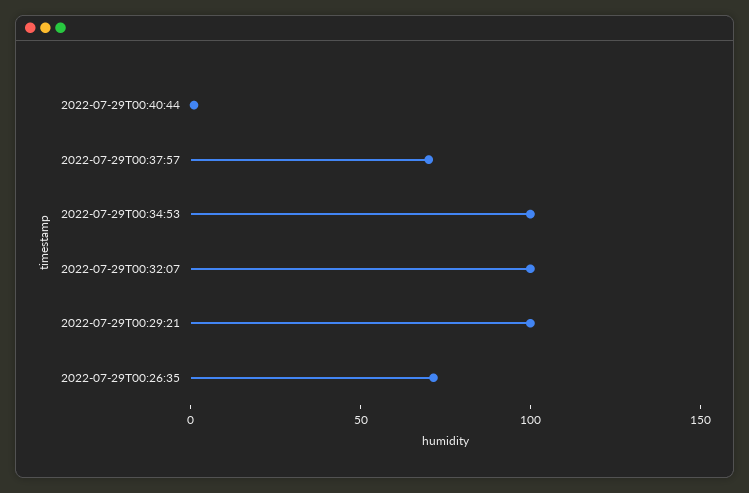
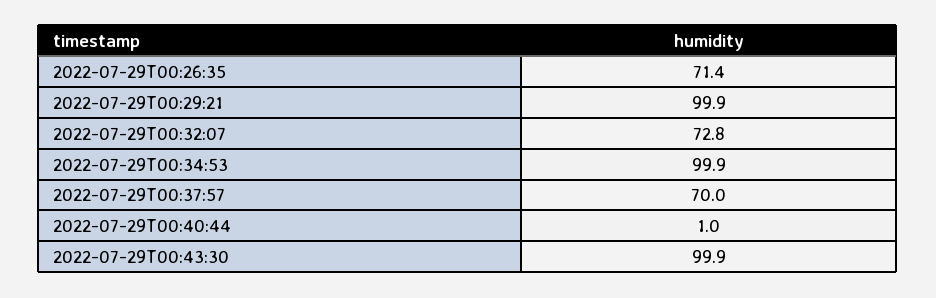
2022-07-29T00:32:07: 100 -> 72.8
2022-07-29T00:43:30: none -> 99.9

